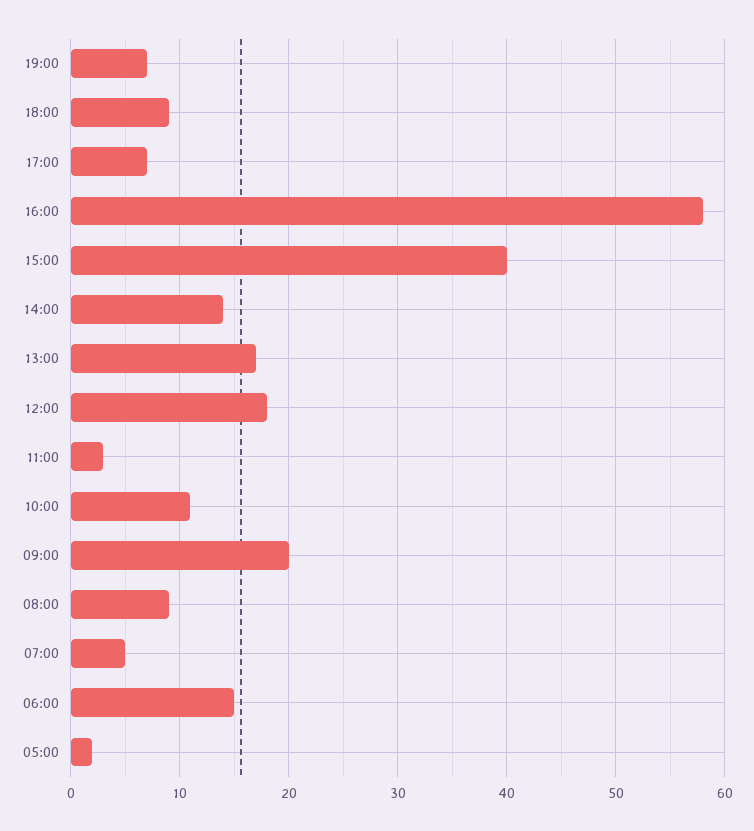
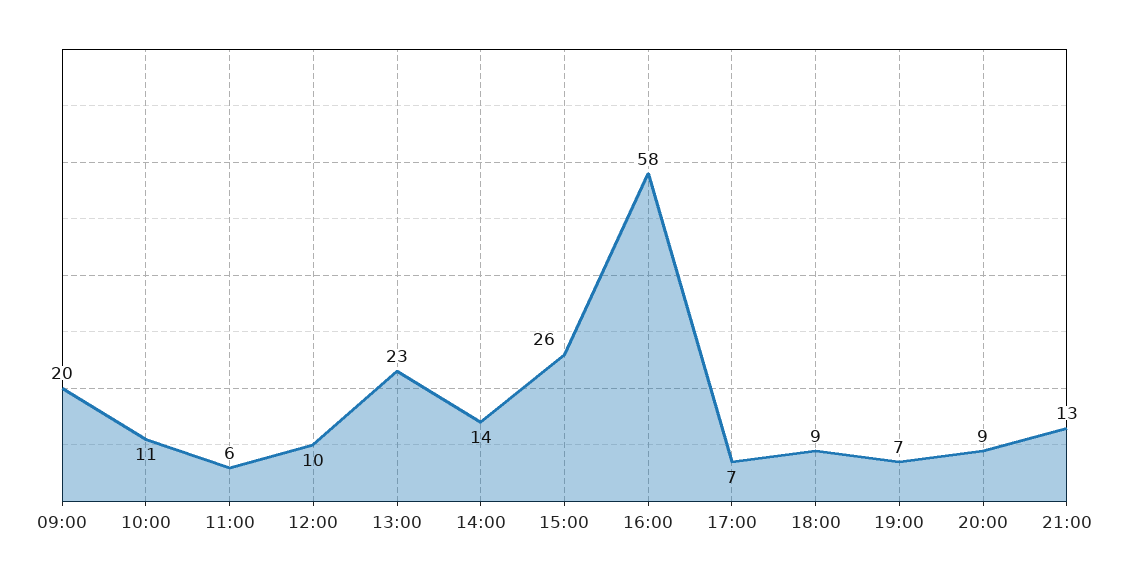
15:00: 40 -> 26
13:00: 17 -> 23
12:00: 18 -> 10
11:00: 3 -> 6
08:00: 9 -> none
07:00: 5 -> none
06:00: 15 -> none
05:00: 2 -> none
20:00: none -> 9
21:00: none -> 13

